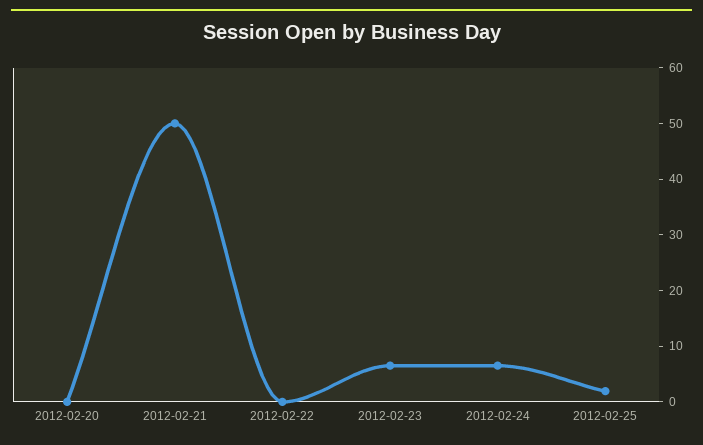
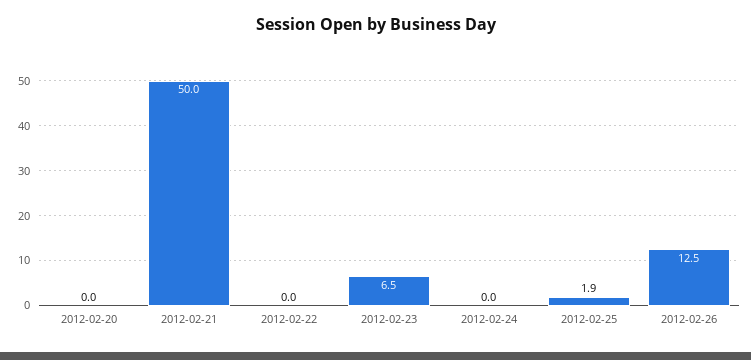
2012-02-24: 6 -> 0
2012-02-26: none -> 12.5

